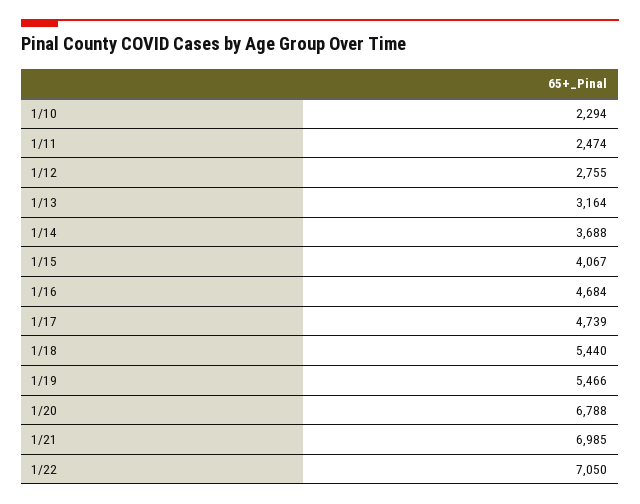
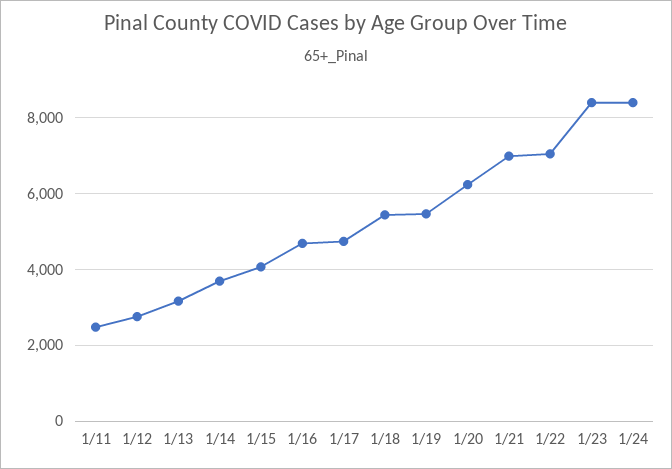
1/10: 2294 -> none
1/20: 6788 -> 6200
1/23: none -> 8400
1/24: none -> 8400

